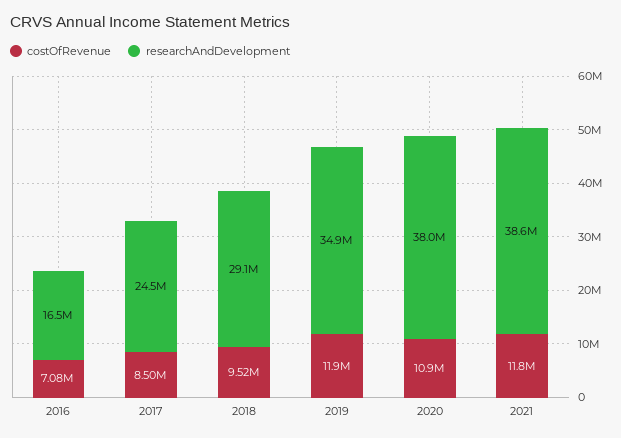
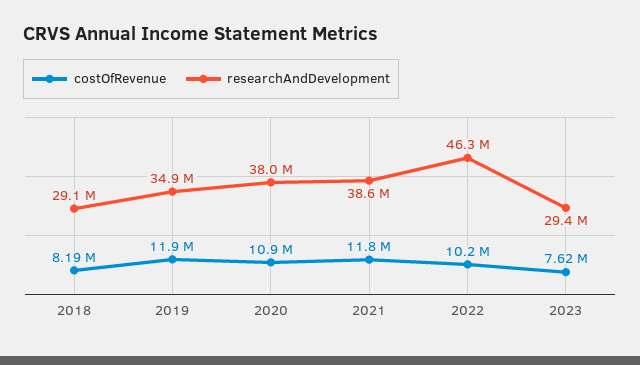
costOfRevenue, 2016: 7080000 -> none
researchAndDevelopment, 2016: 16500000 -> none
costOfRevenue, 2017: 8500000 -> none
researchAndDevelopment, 2017: 24500000 -> none
costOfRevenue, 2018: 9520000 -> 8190000
costOfRevenue, 2022: none -> 10200000
researchAndDevelopment, 2022: none -> 46300000
costOfRevenue, 2023: none -> 7620000
researchAndDevelopment, 2023: none -> 29400000

